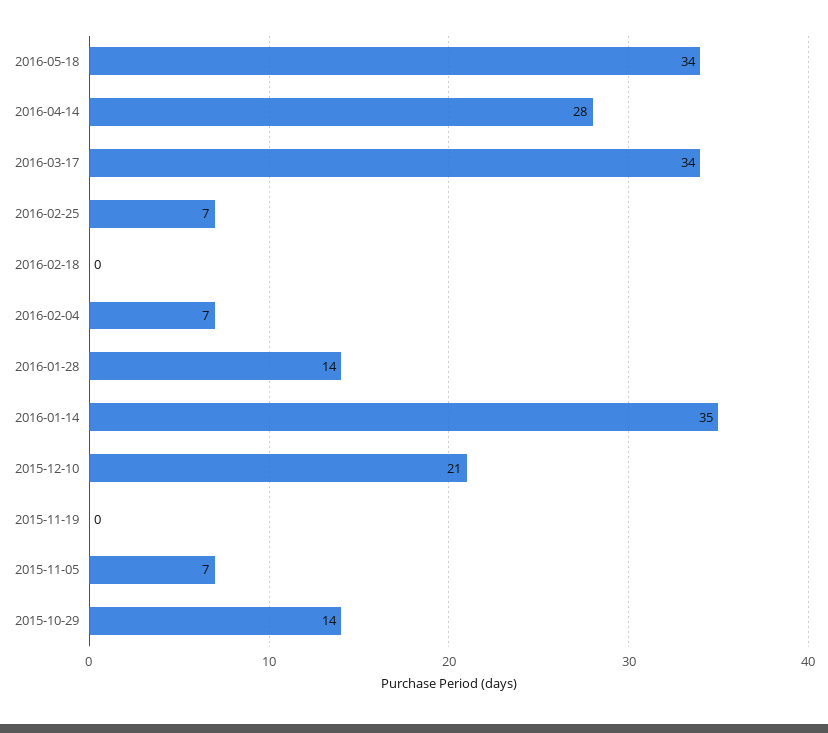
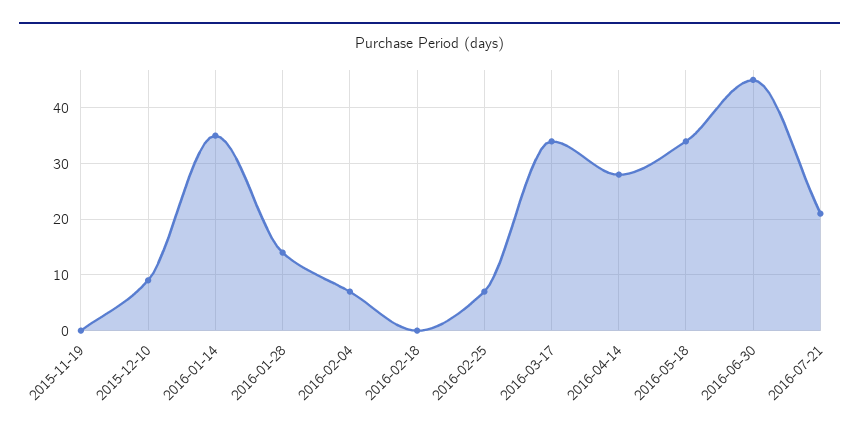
2015-12-10: 21 -> 10
2015-11-05: 7 -> none
2015-10-29: 14 -> none
2016-06-30: none -> 45
2016-07-21: none -> 20

